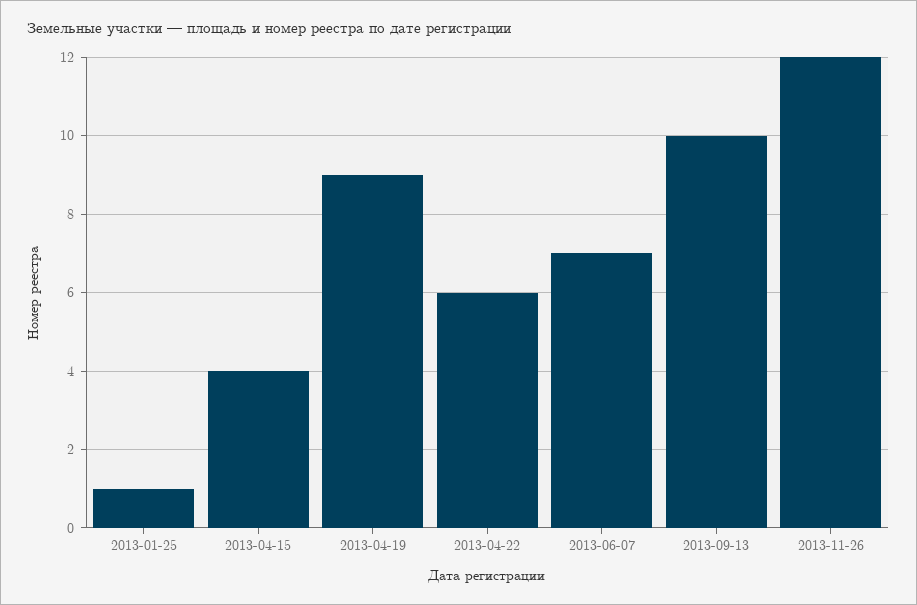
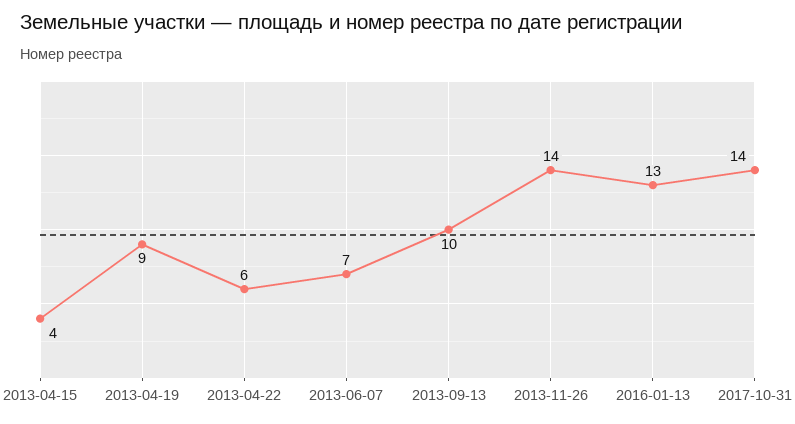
2013-01-25: 1 -> none
2013-11-26: 12 -> 14
2016-01-13: none -> 13
2017-10-31: none -> 14

